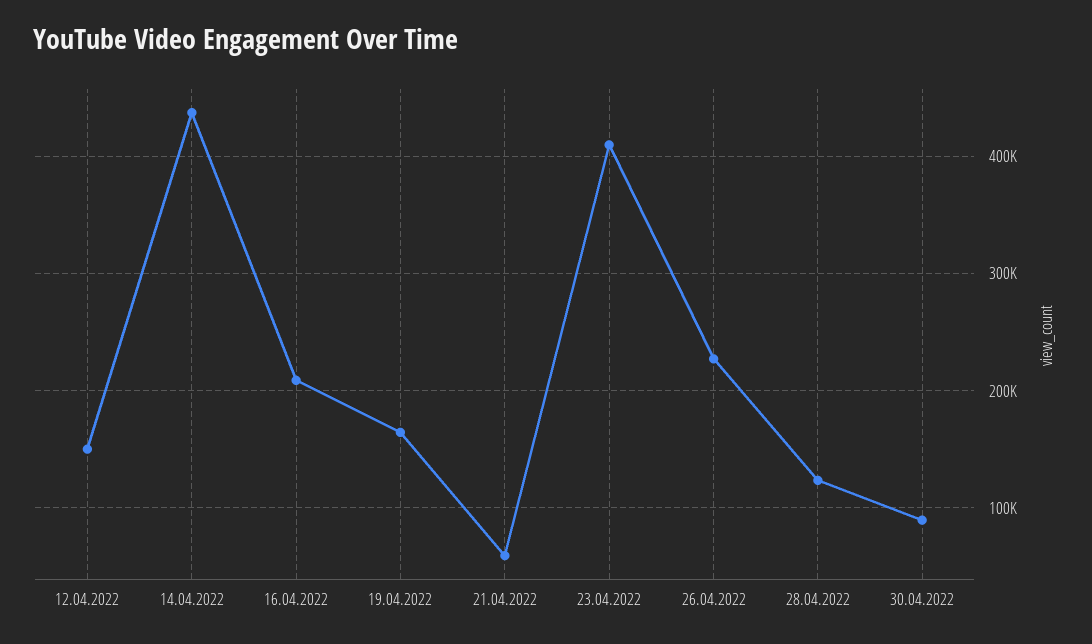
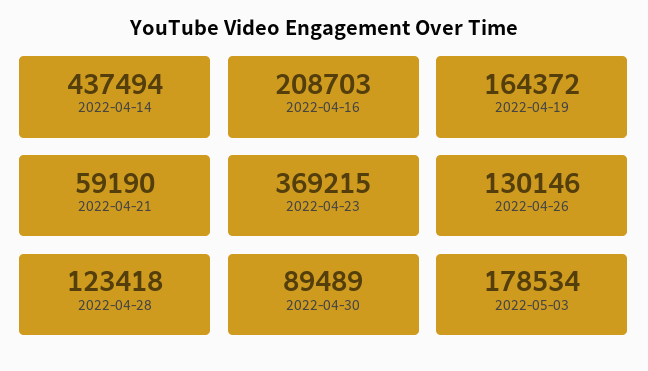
12.04.2022: 150000 -> none
23.04.2022: 410000 -> 369215
26.04.2022: 230000 -> 130146
2022-05-03: none -> 178534

